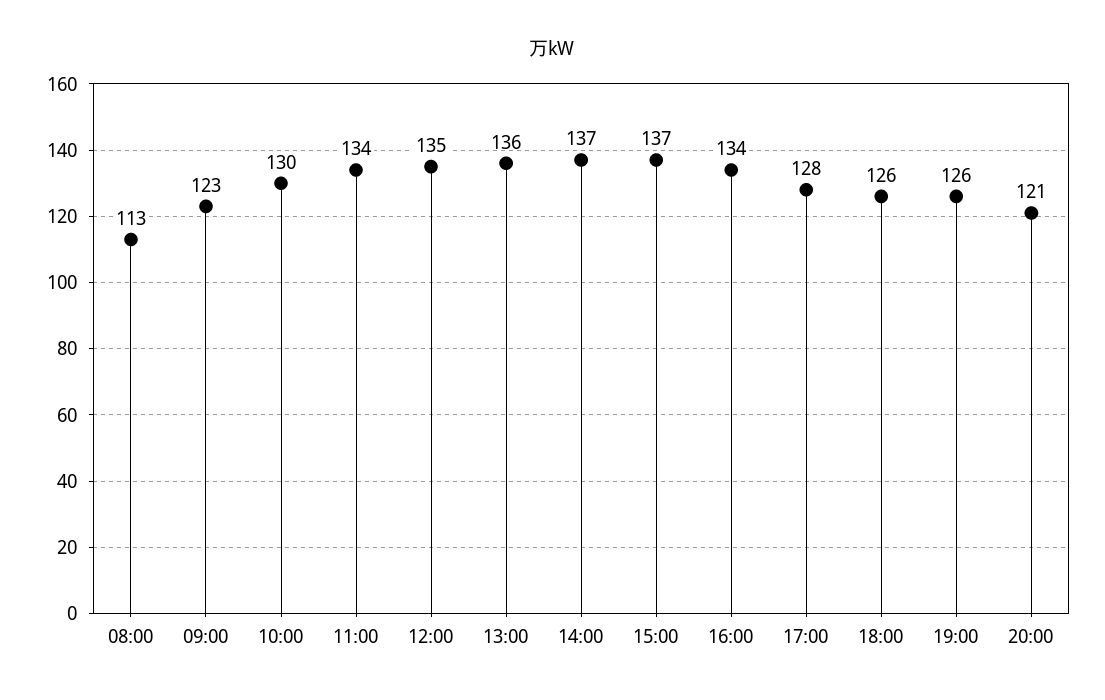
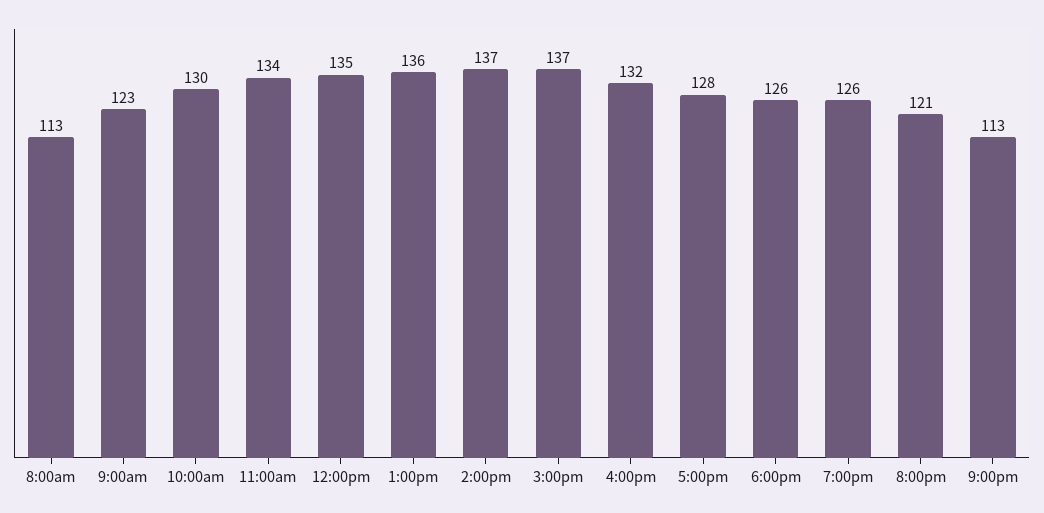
16:00: 134 -> 132
9:00pm: none -> 113

